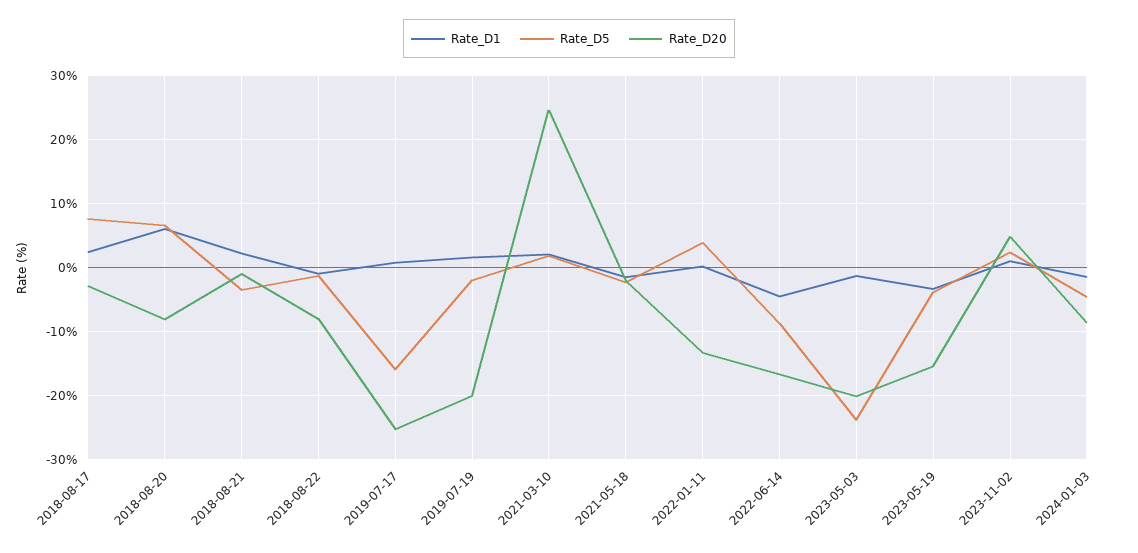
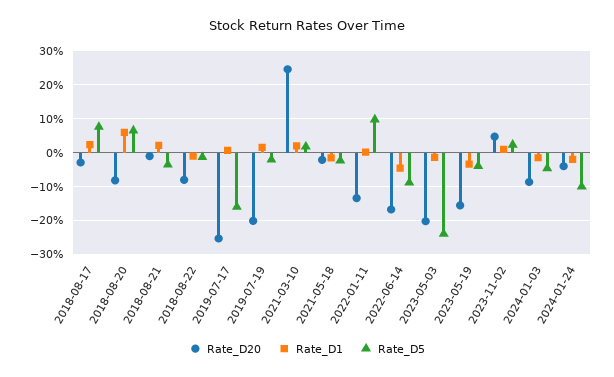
Rate_D5, 2022-01-11: 4 -> 10
Rate_D20, 2024-01-24: none -> -4
Rate_D1, 2024-01-24: none -> -2
Rate_D5, 2024-01-24: none -> -10

